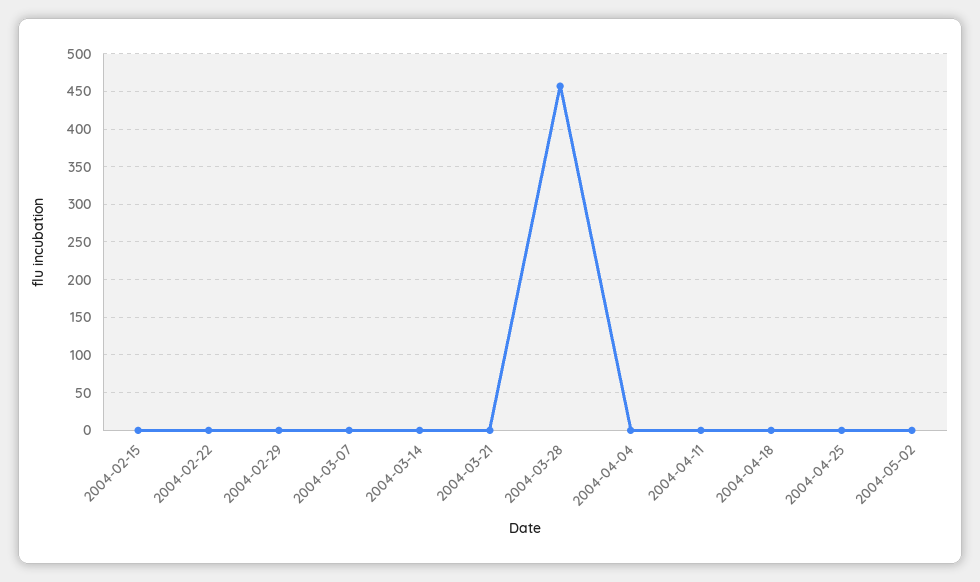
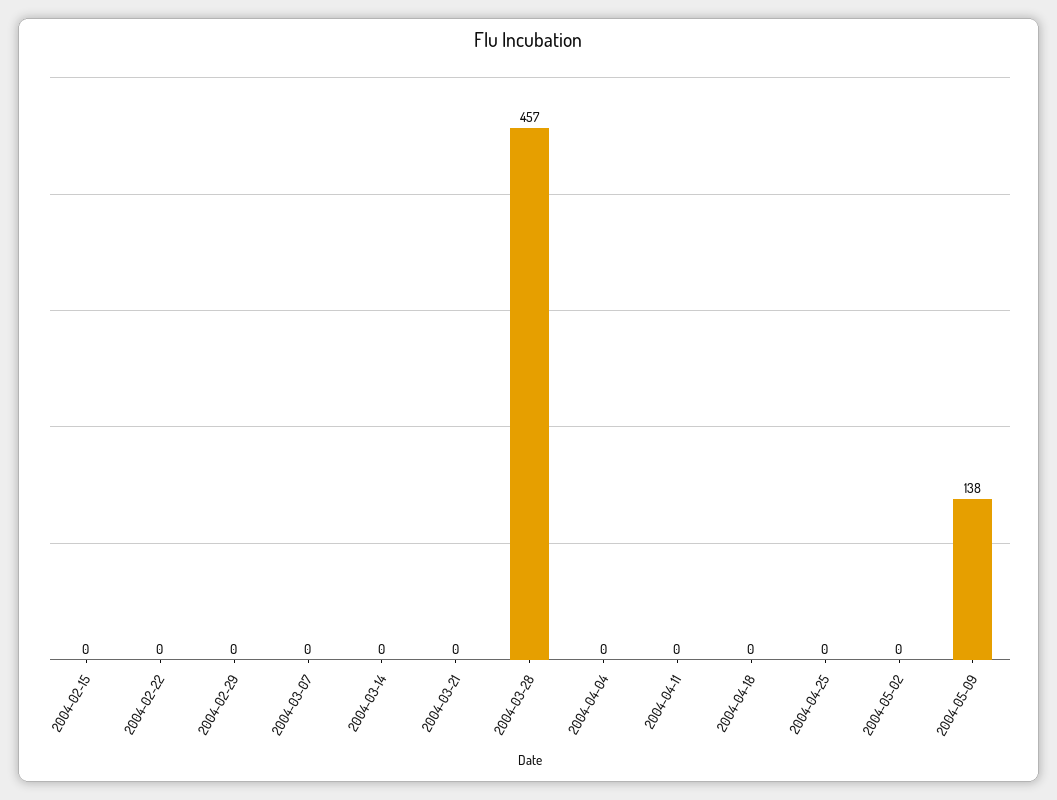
2004-05-09: none -> 138

